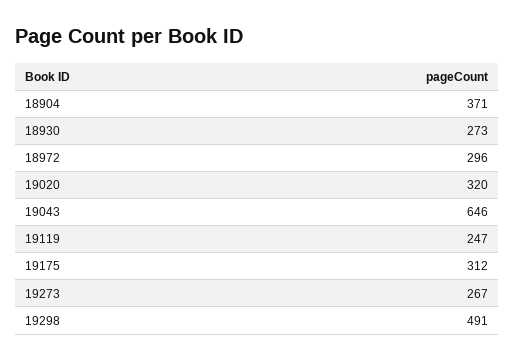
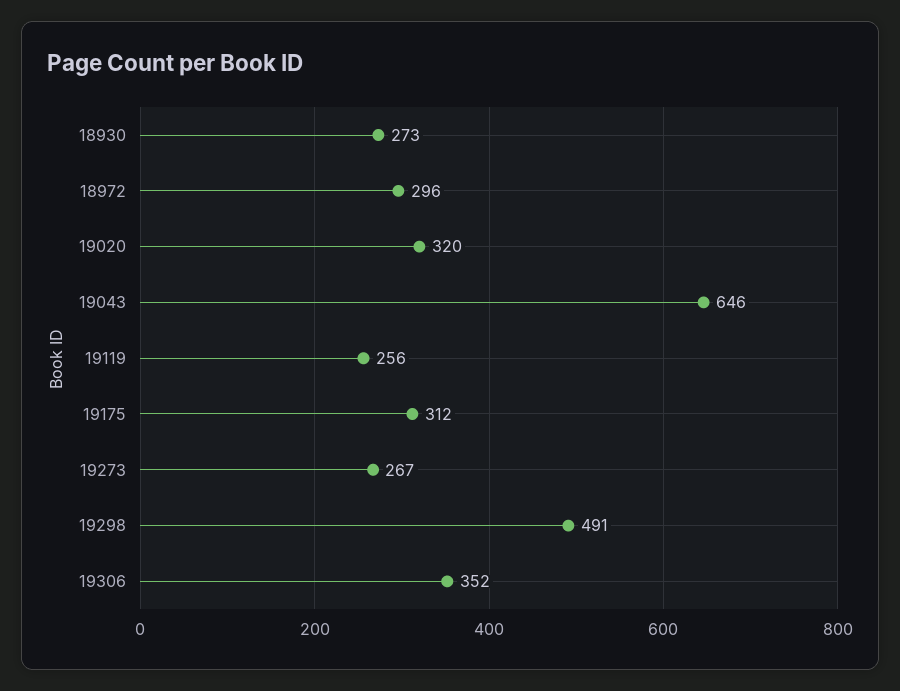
18904: 371 -> none
19119: 247 -> 256
19306: none -> 352

